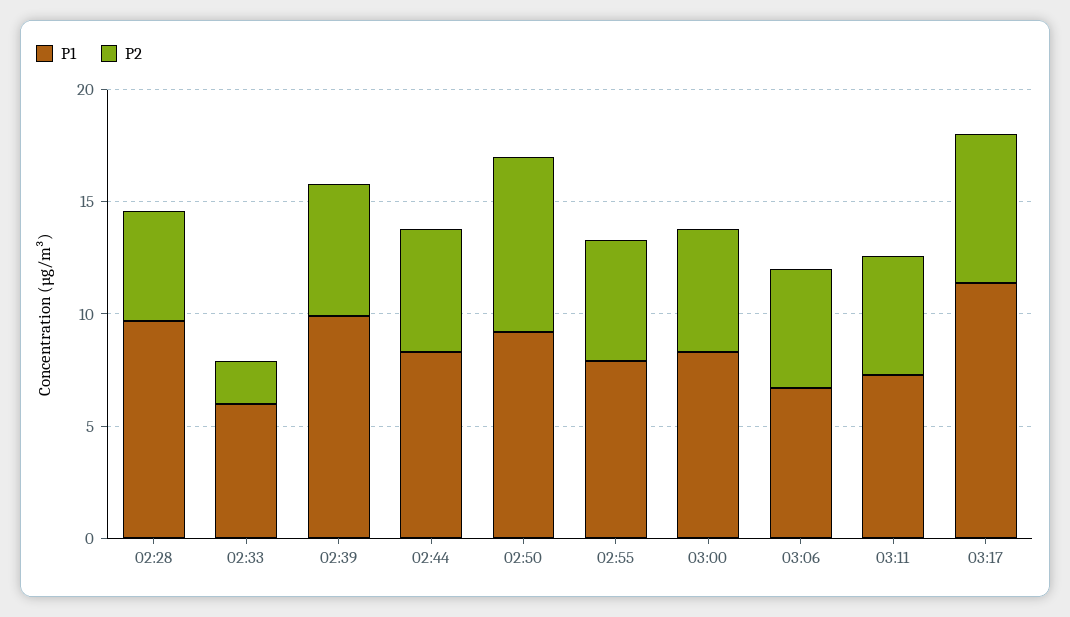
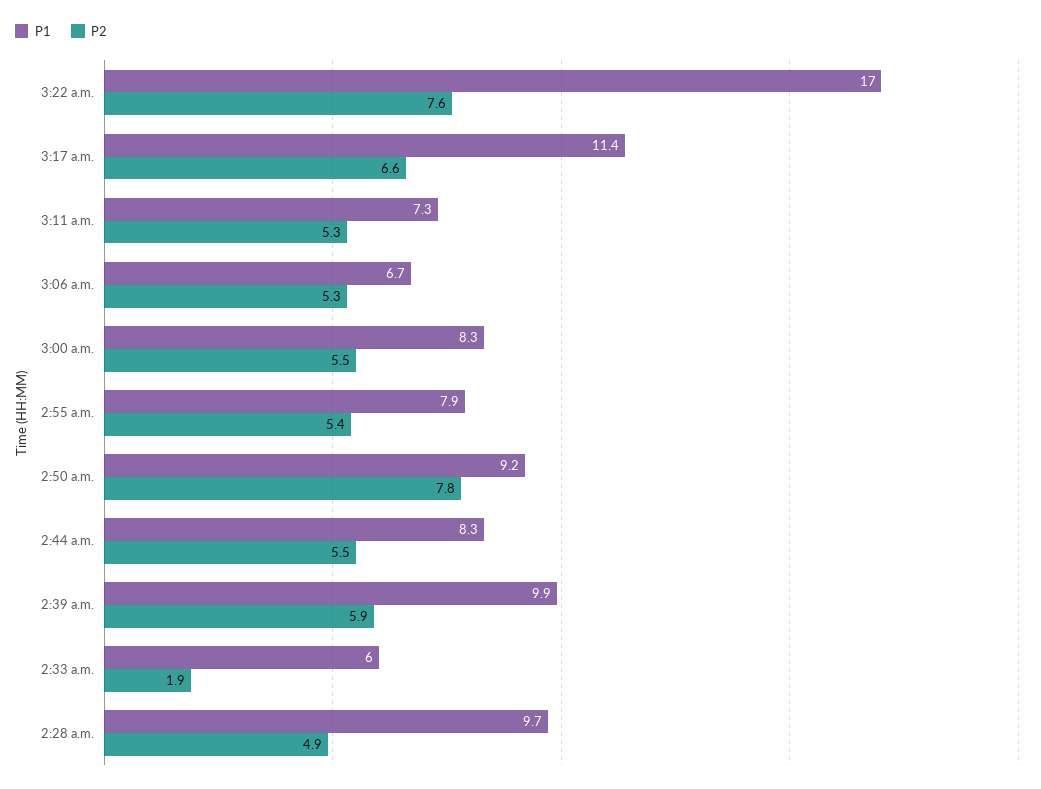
P1, 3:22 a.m.: none -> 17
P2, 3:22 a.m.: none -> 7.6

